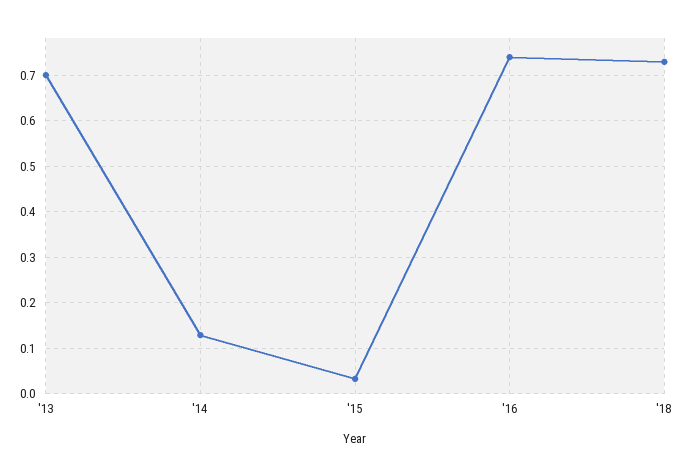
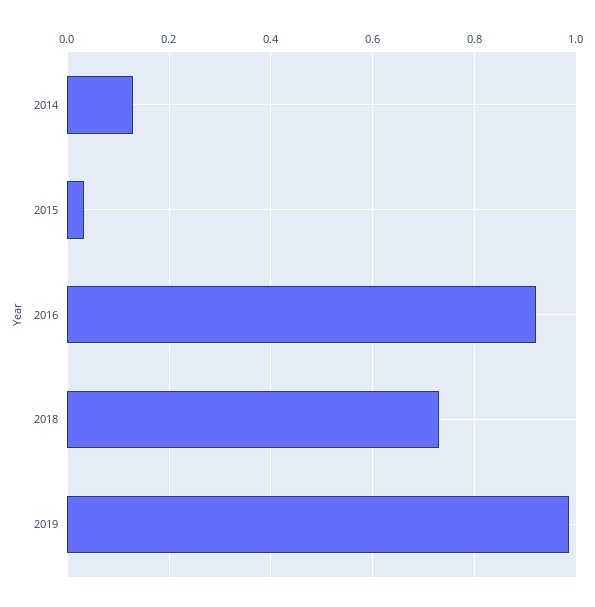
'13: 0.7 -> none
'16: 0.74 -> 0.92
2019: none -> 0.98

